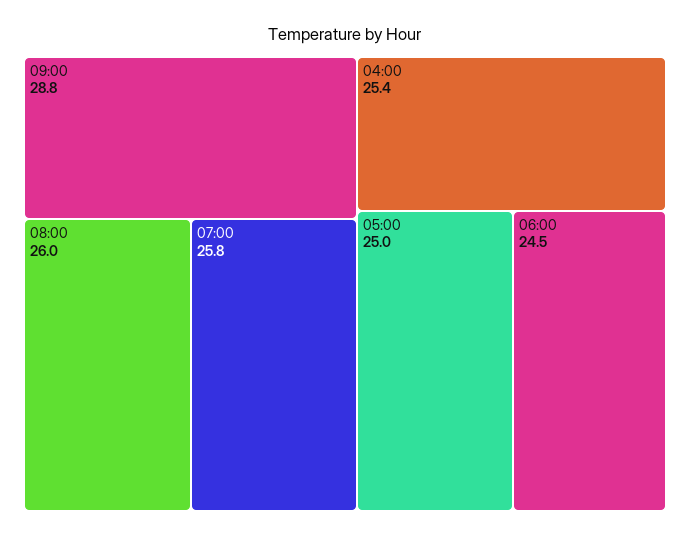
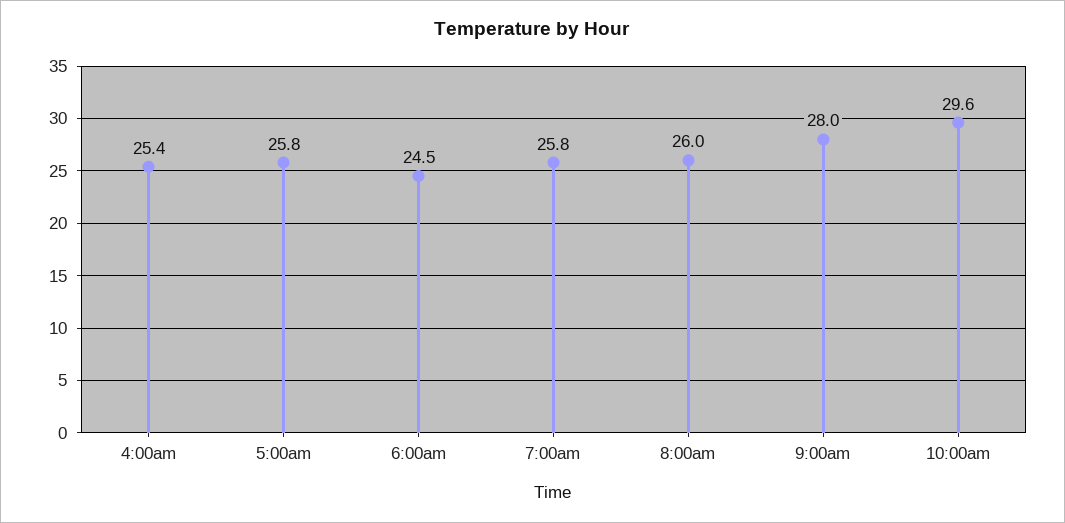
09:00: 28.8 -> 28
05:00: 25 -> 25.8
10:00am: none -> 29.6

